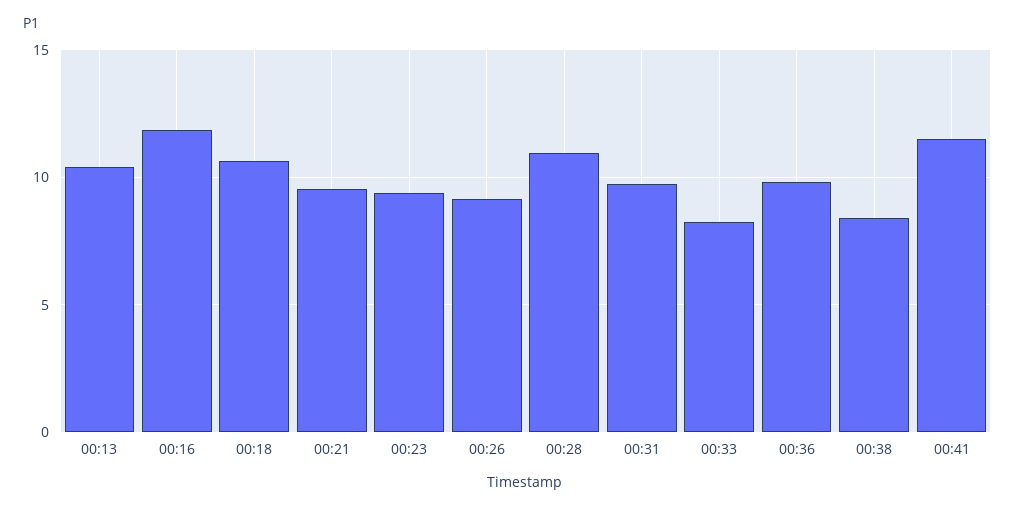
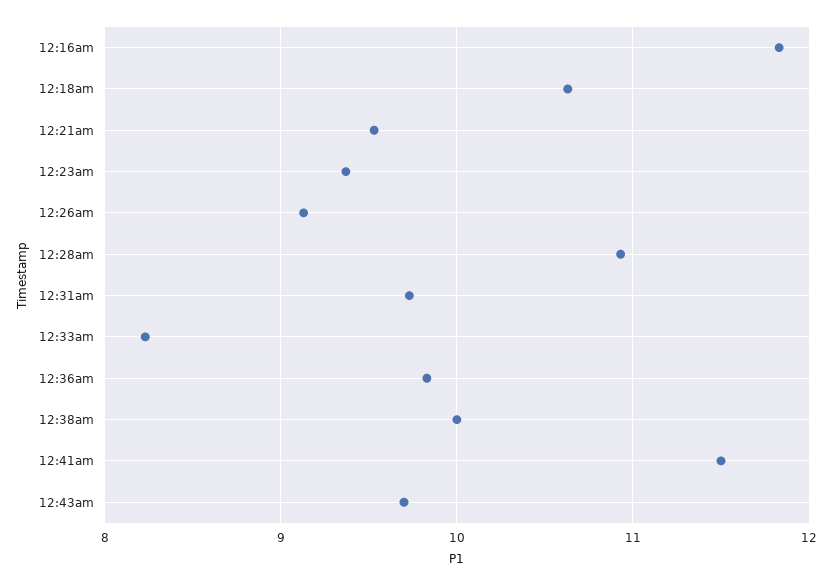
00:13: 10.5 -> none
00:38: 8.5 -> 10
12:43am: none -> 9.7

